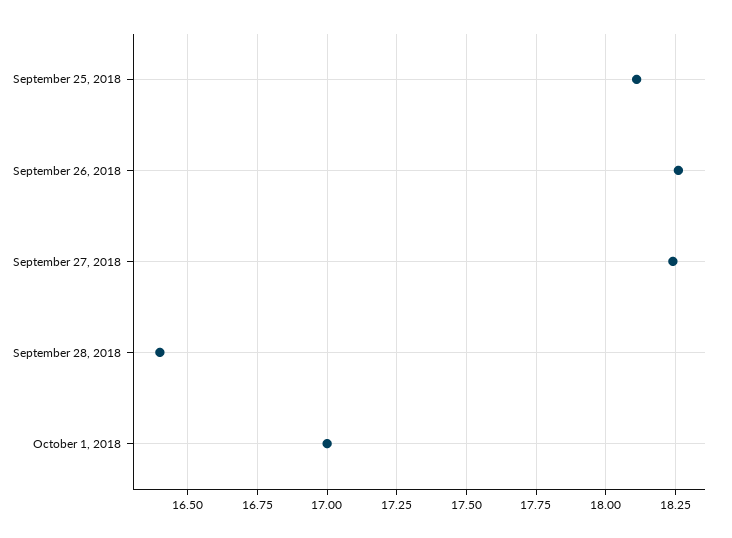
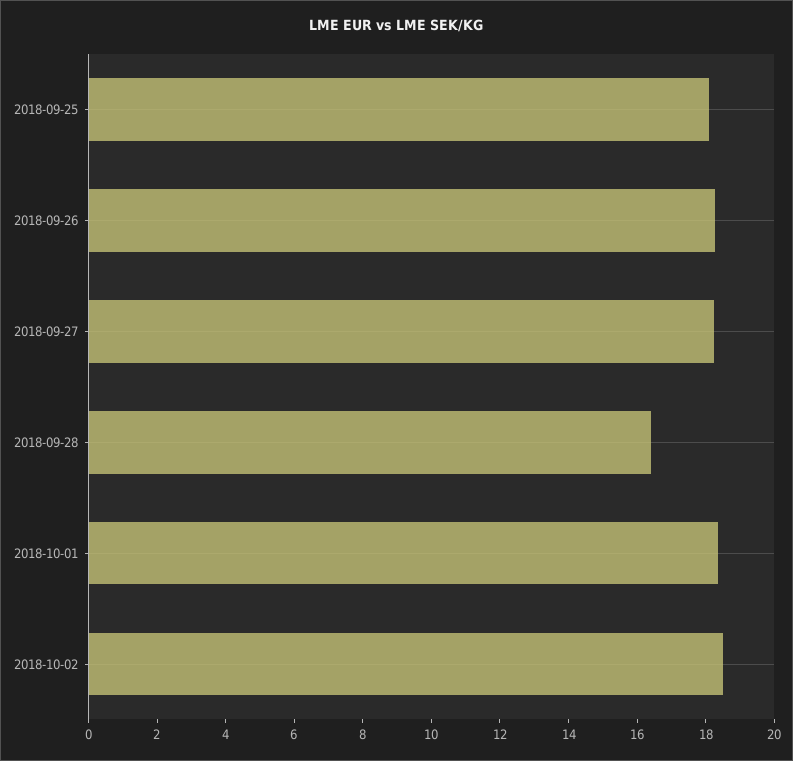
October 1, 2018: 17 -> 18.5
2018-10-02: none -> 18.5

